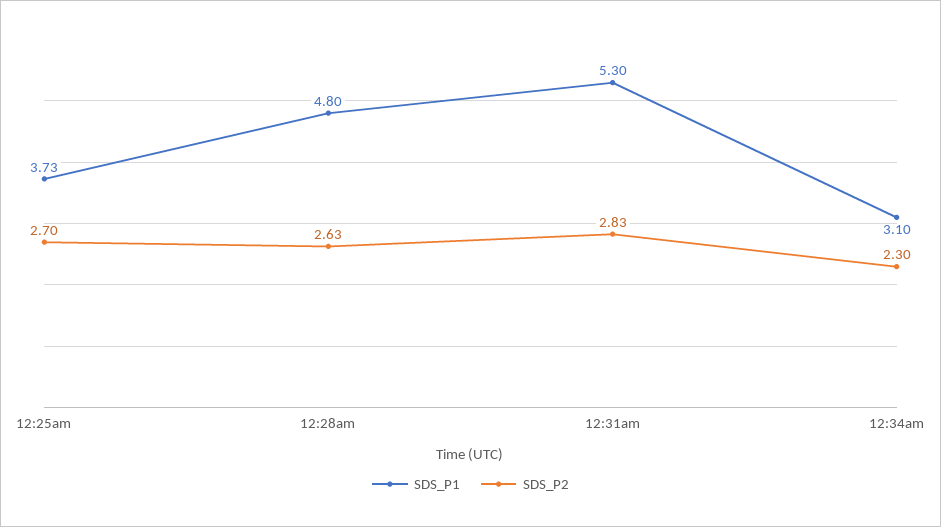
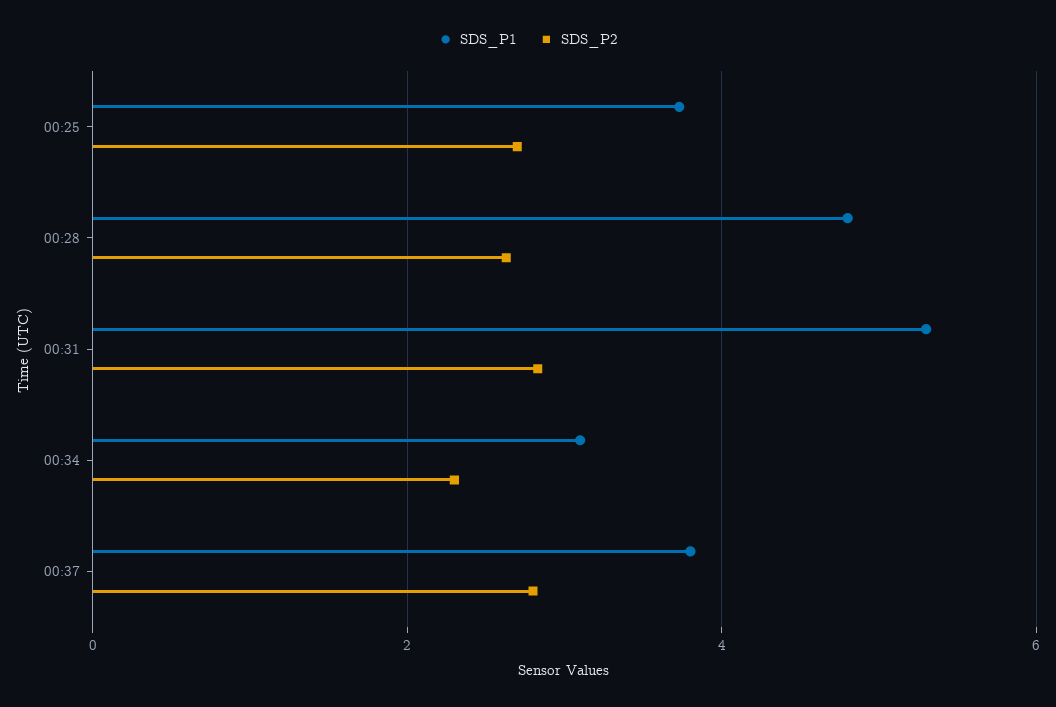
SDS_P1, 00:37: none -> 3.8
SDS_P2, 00:37: none -> 2.8

